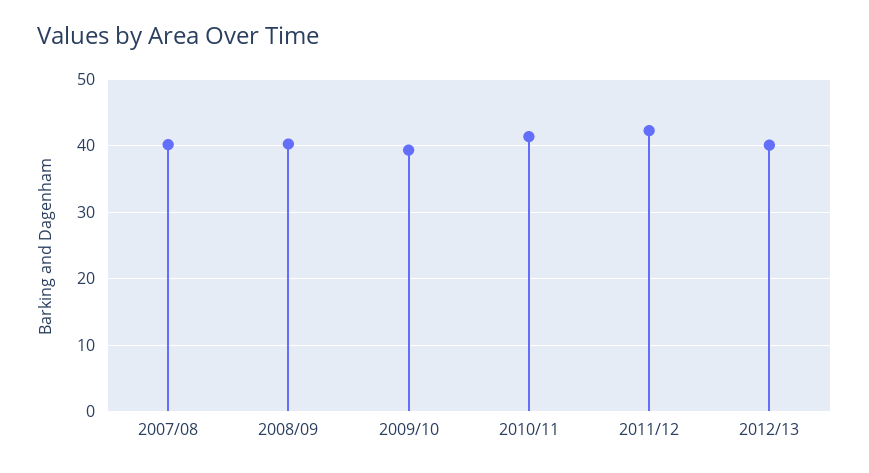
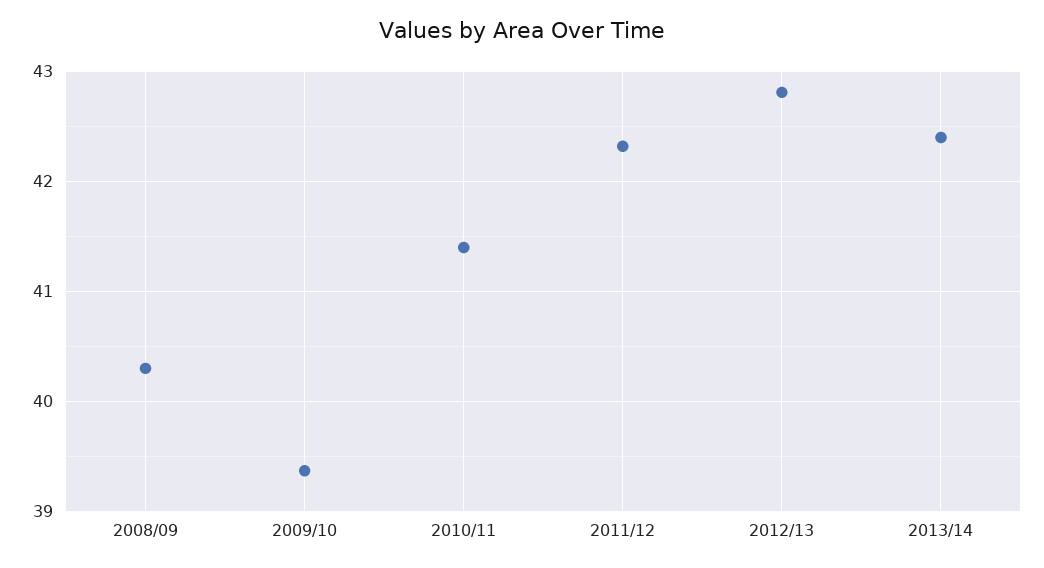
2007/08: 40 -> none
2012/13: 40 -> 42.8
2013/14: none -> 42.4

